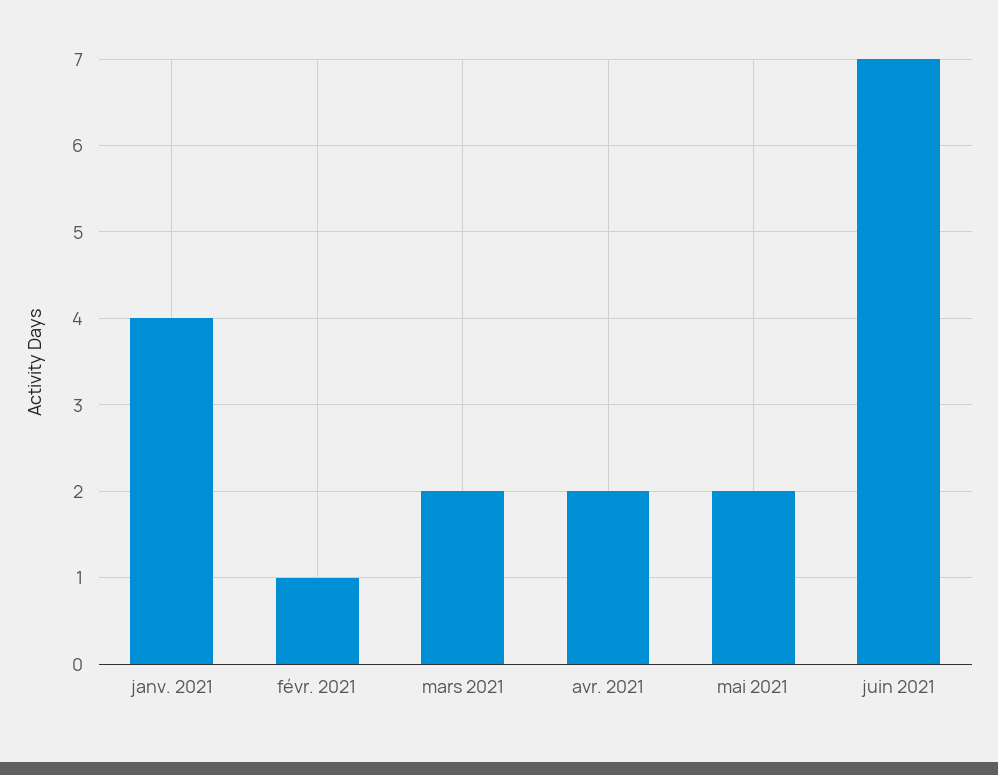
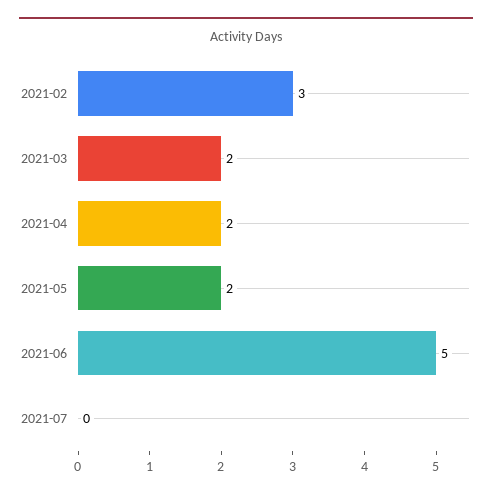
janv. 2021: 4 -> none
févr. 2021: 1 -> 3
juin 2021: 7 -> 5
2021-07: none -> 0

